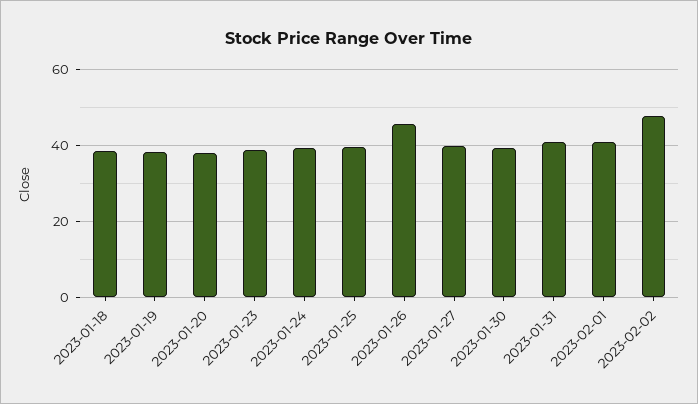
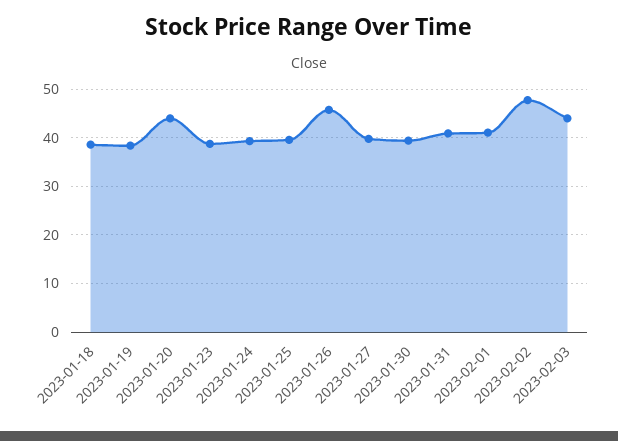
2023-01-20: 38 -> 44
2023-02-03: none -> 44

